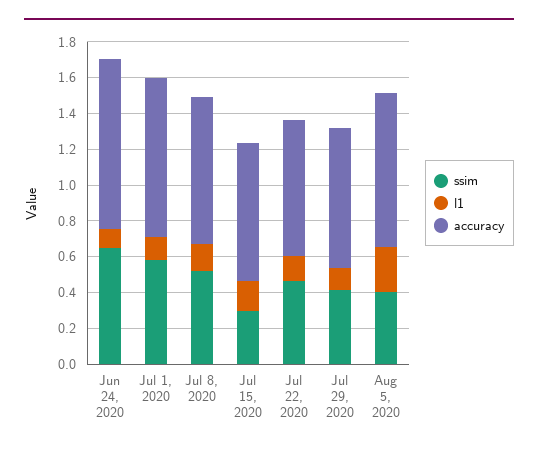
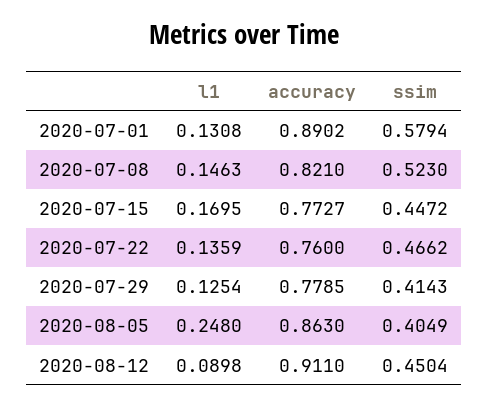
ssim, Jun 24, 2020: 0.65 -> none
l1, Jun 24, 2020: 0.1 -> none
accuracy, Jun 24, 2020: 0.95 -> none
ssim, Jul 15, 2020: 0.3 -> 0.4472
l1, 2020-08-12: none -> 0.0898
accuracy, 2020-08-12: none -> 0.911
ssim, 2020-08-12: none -> 0.4504

